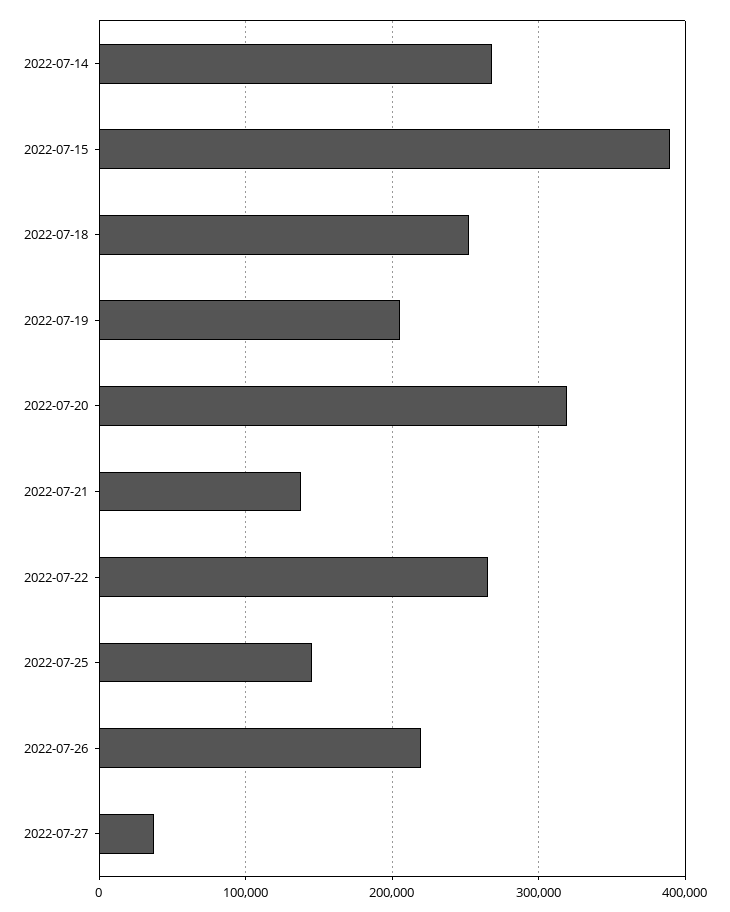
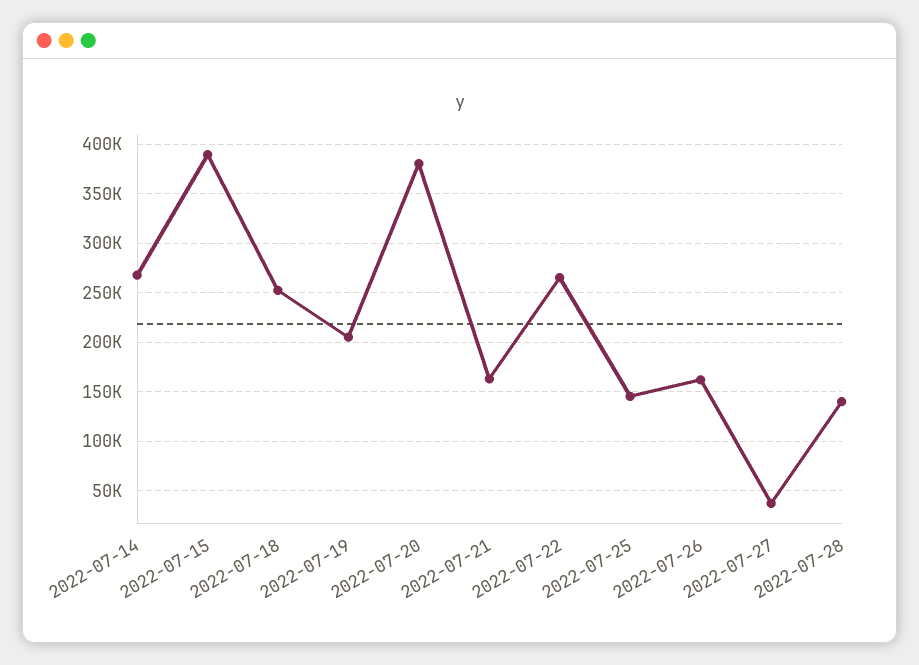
2022-07-20: 320000 -> 380000
2022-07-21: 140000 -> 160000
2022-07-26: 220000 -> 160000
2022-07-28: none -> 140000

